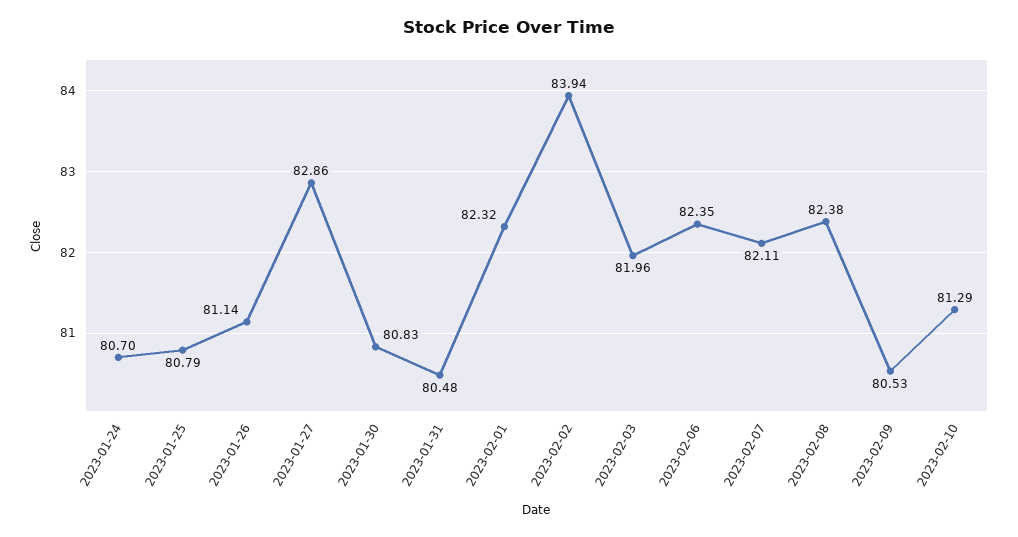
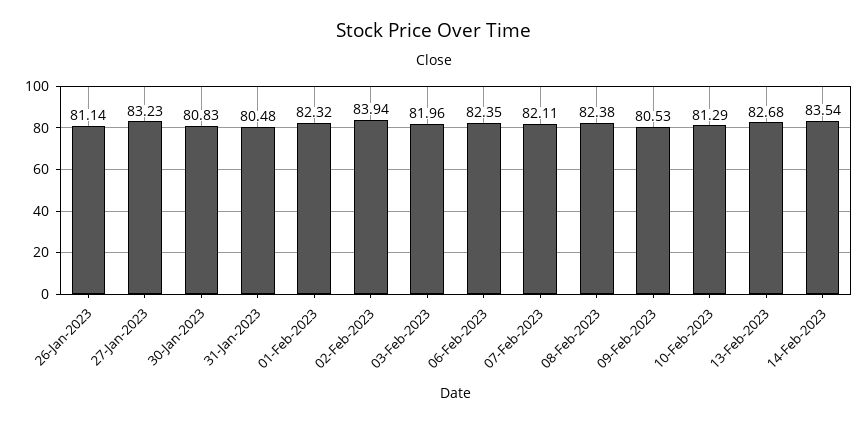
2023-01-24: 80.7 -> none
2023-01-25: 80.79 -> none
2023-01-27: 82.86 -> 83.23
13-Feb-2023: none -> 82.68
14-Feb-2023: none -> 83.54

